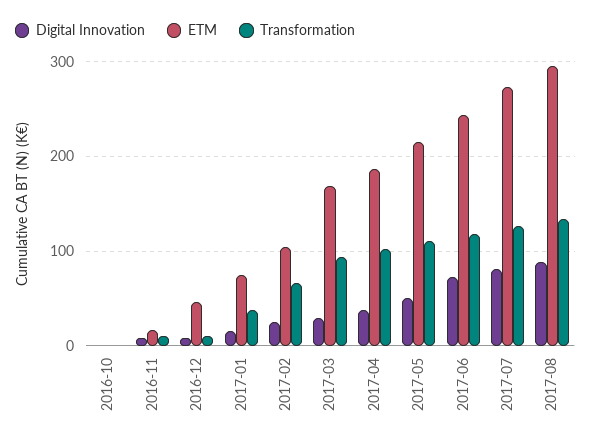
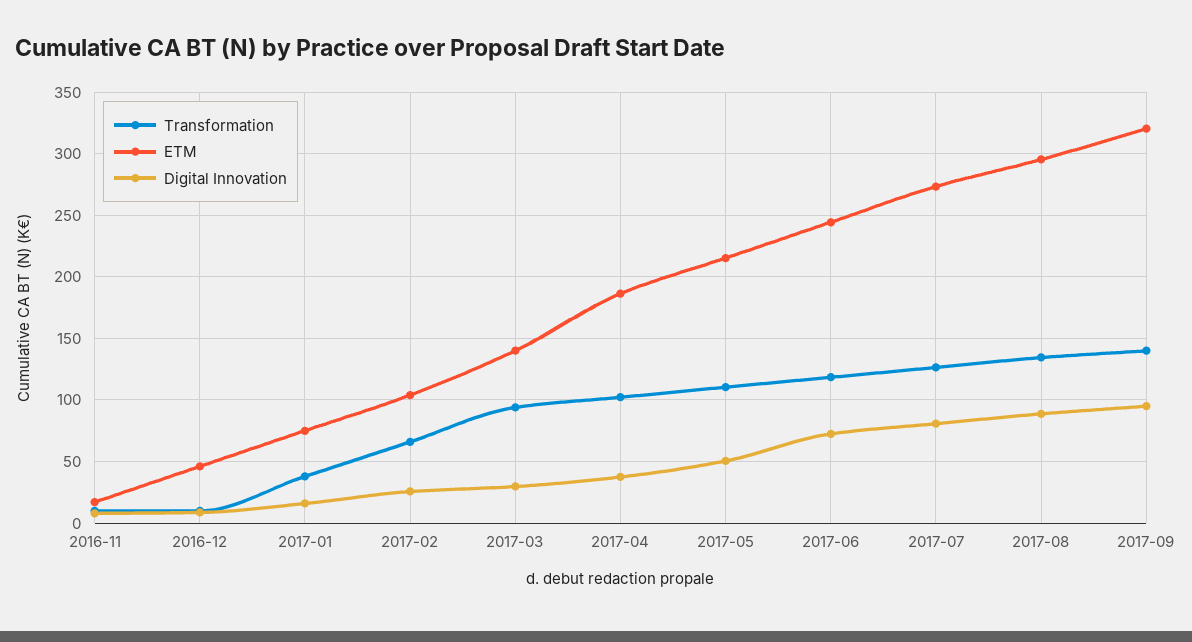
Digital Innovation, 2016-10: 0 -> none
ETM, 2016-10: 0 -> none
Transformation, 2016-10: 0 -> none
ETM, 2017-03: 170 -> 140
Transformation, 2017-09: none -> 140
ETM, 2017-09: none -> 320
Digital Innovation, 2017-09: none -> 95

